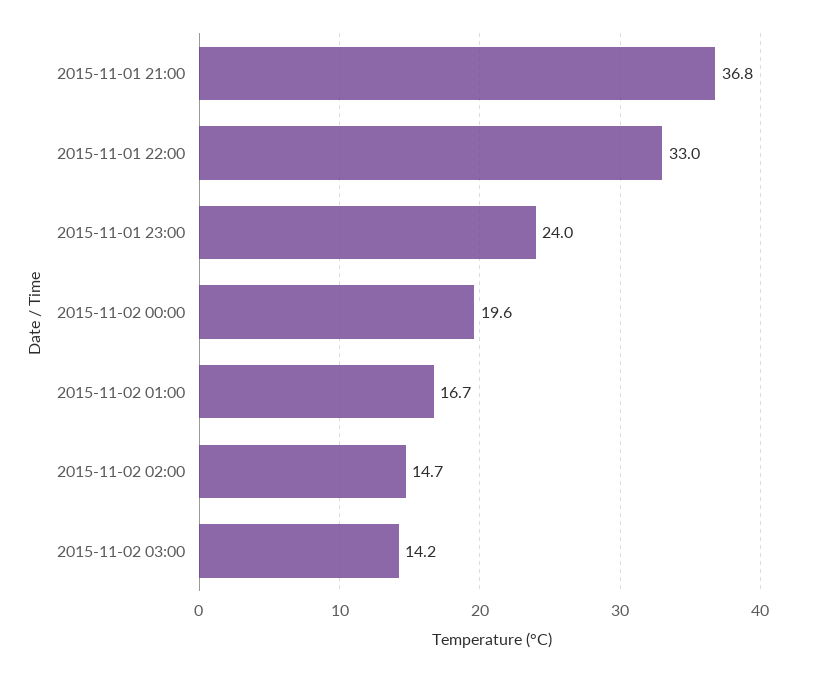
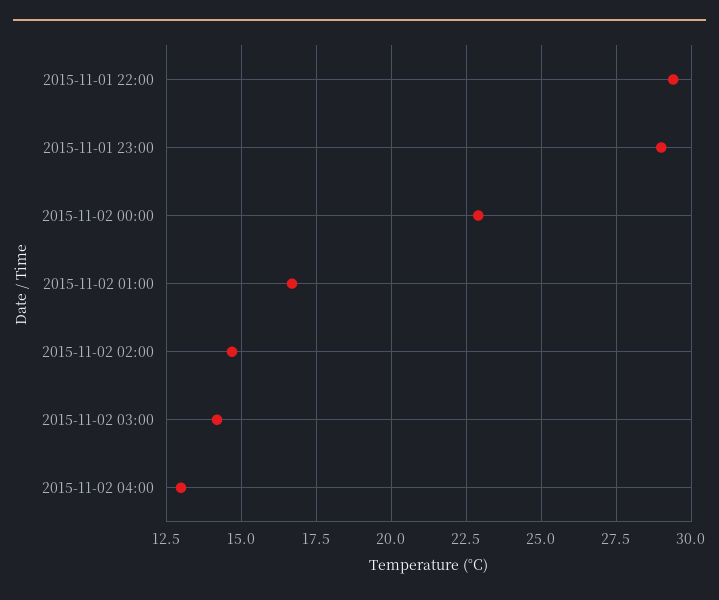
2015-11-01 21:00: 36.8 -> none
2015-11-01 22:00: 33 -> 29.5
2015-11-01 23:00: 24 -> 29
2015-11-02 00:00: 19.6 -> 23
2015-11-02 04:00: none -> 13

